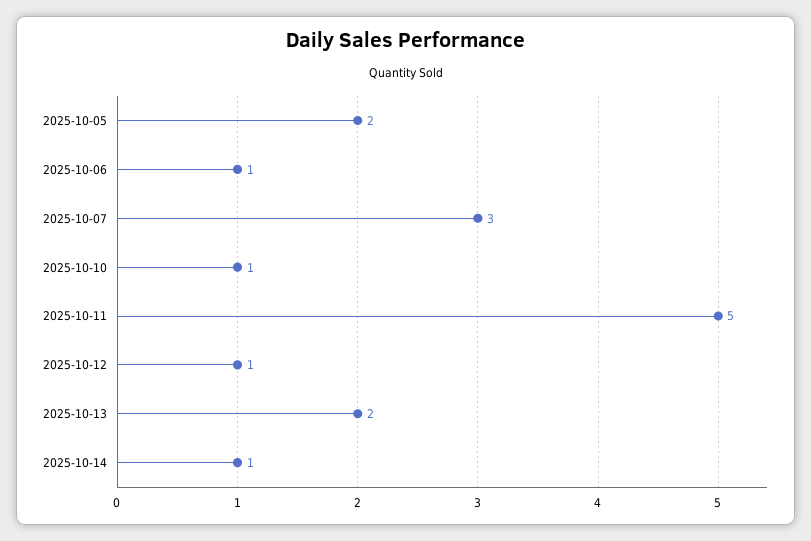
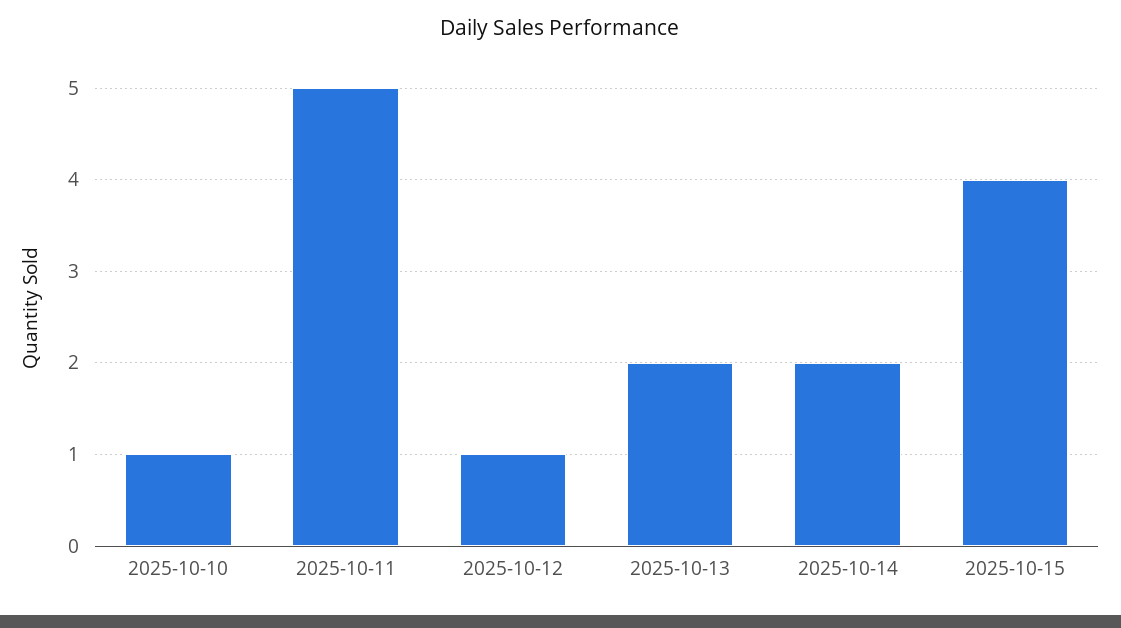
2025-10-05: 2 -> none
2025-10-06: 1 -> none
2025-10-07: 3 -> none
2025-10-14: 1 -> 2
2025-10-15: none -> 4

